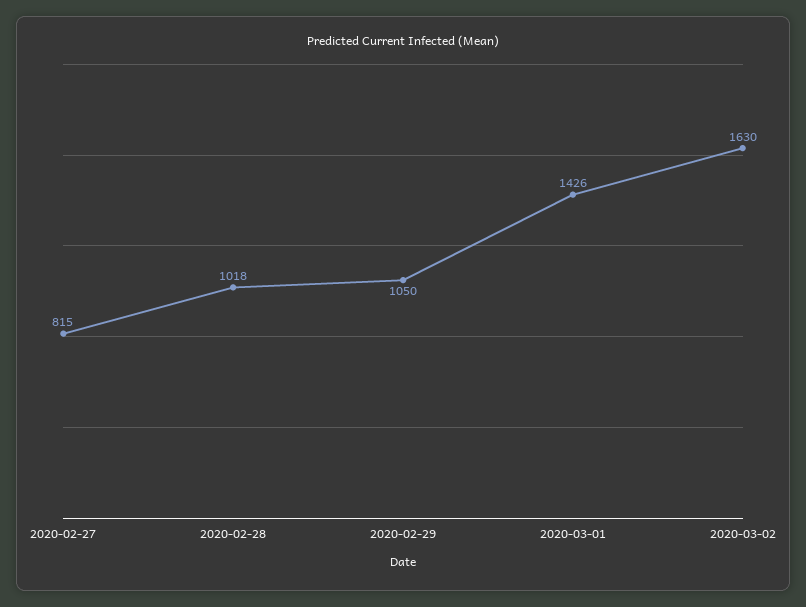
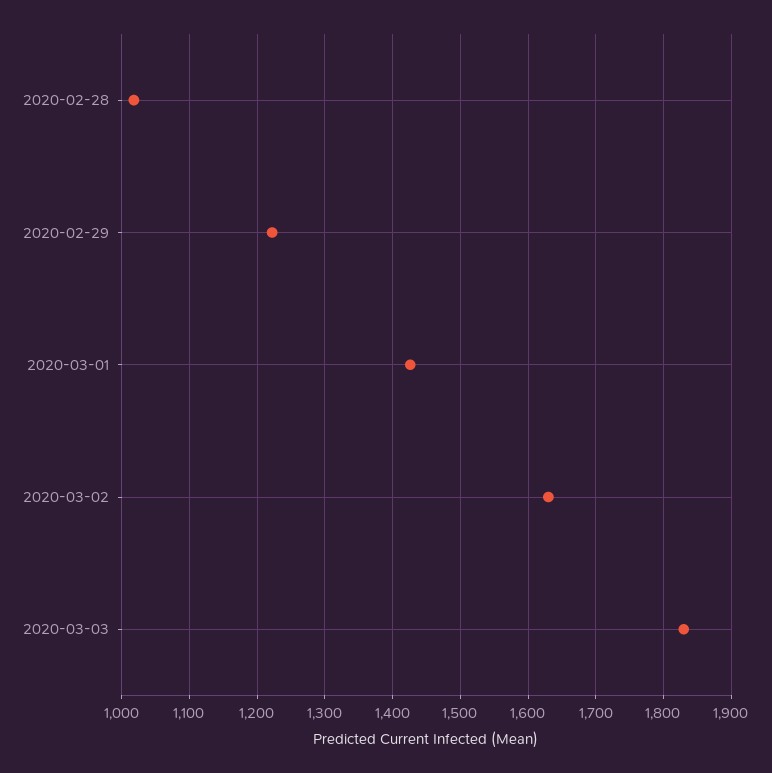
2020-02-27: 815 -> none
2020-02-29: 1050 -> 1220
2020-03-03: none -> 1830

